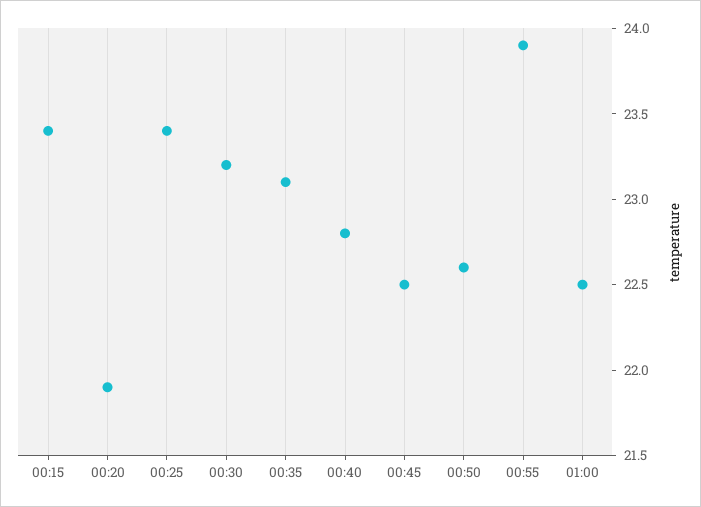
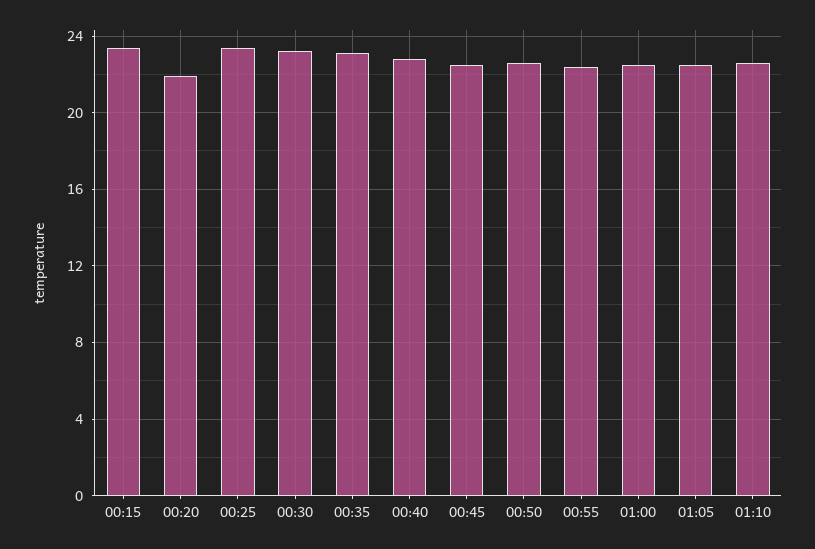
00:55: 23.9 -> 22.5
01:05: none -> 22.5
01:10: none -> 22.5

